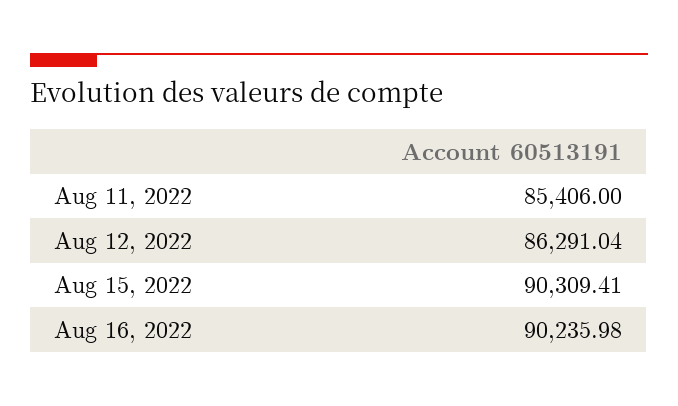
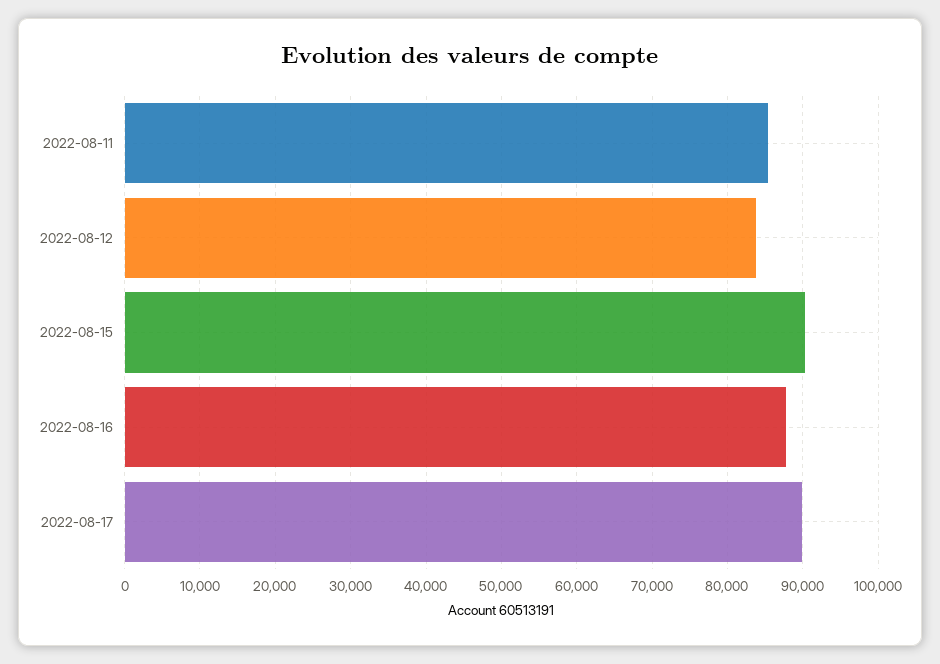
Aug 12, 2022: 86291.04 -> 84000
Aug 16, 2022: 90235.98 -> 88000
2022-08-17: none -> 90000

